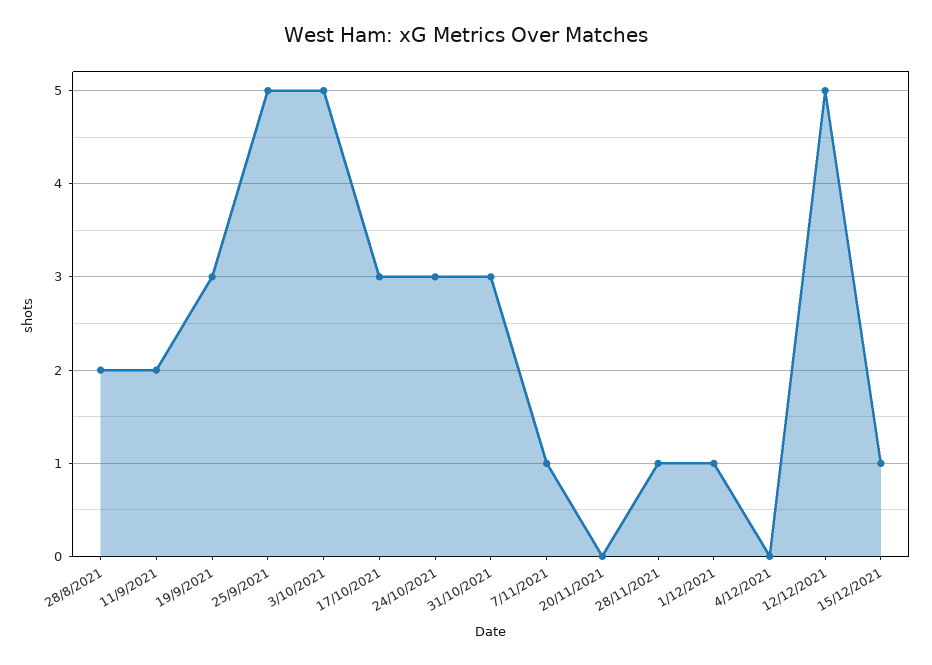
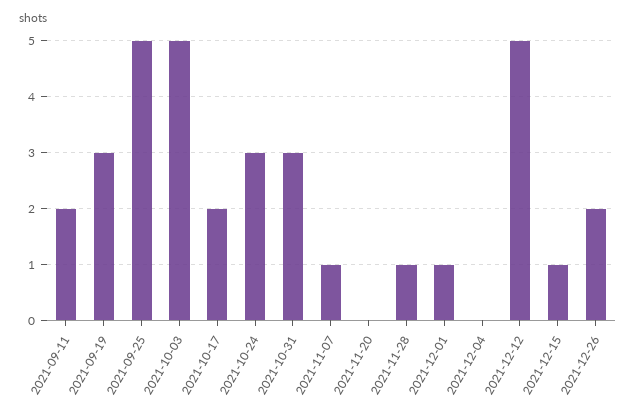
28/8/2021: 2 -> none
17/10/2021: 3 -> 2
2021-12-26: none -> 2

